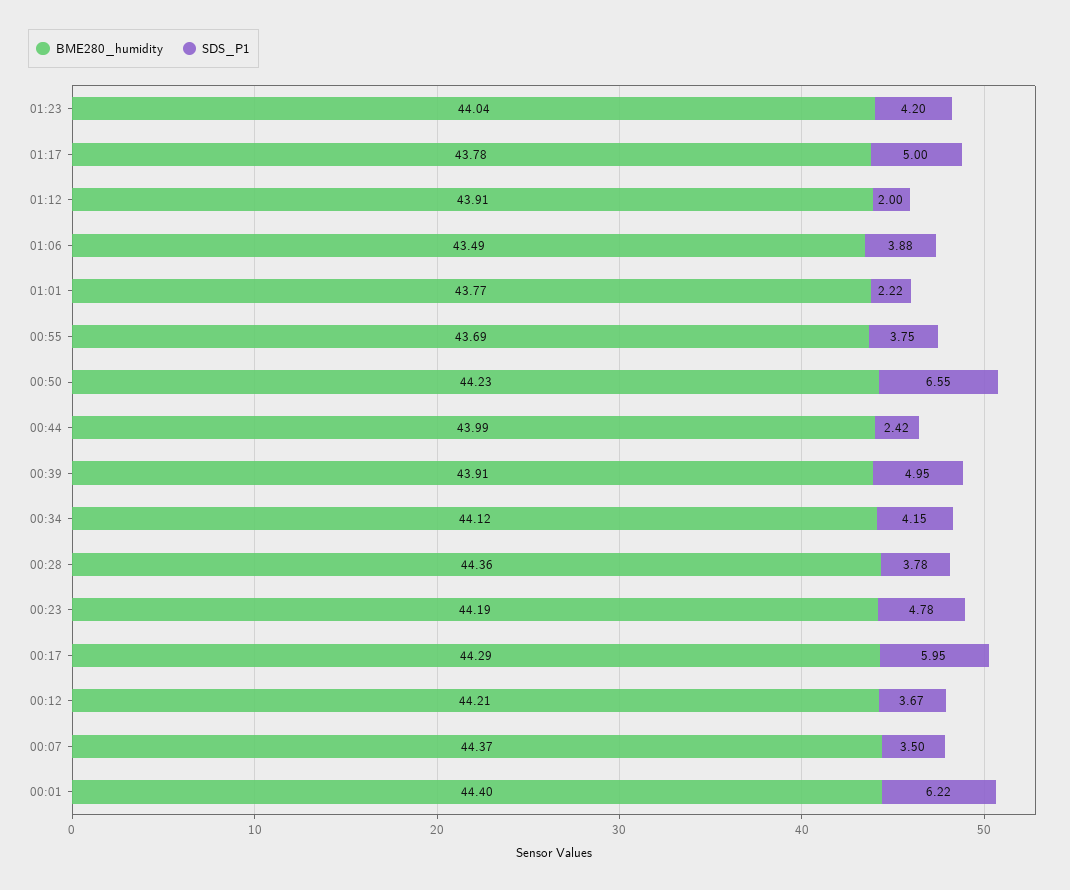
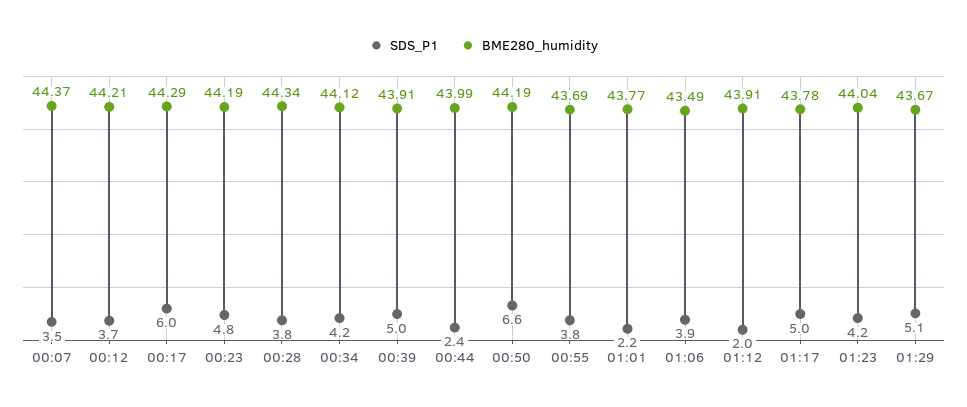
BME280_humidity, 00:50: 44.23 -> 44.19
BME280_humidity, 00:28: 44.36 -> 44.34
BME280_humidity, 00:01: 44.4 -> none
SDS_P1, 00:01: 6.22 -> none
SDS_P1, 01:29: none -> 5.1
BME280_humidity, 01:29: none -> 43.67

